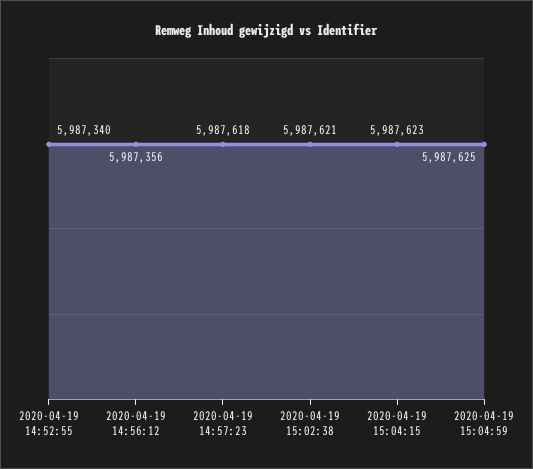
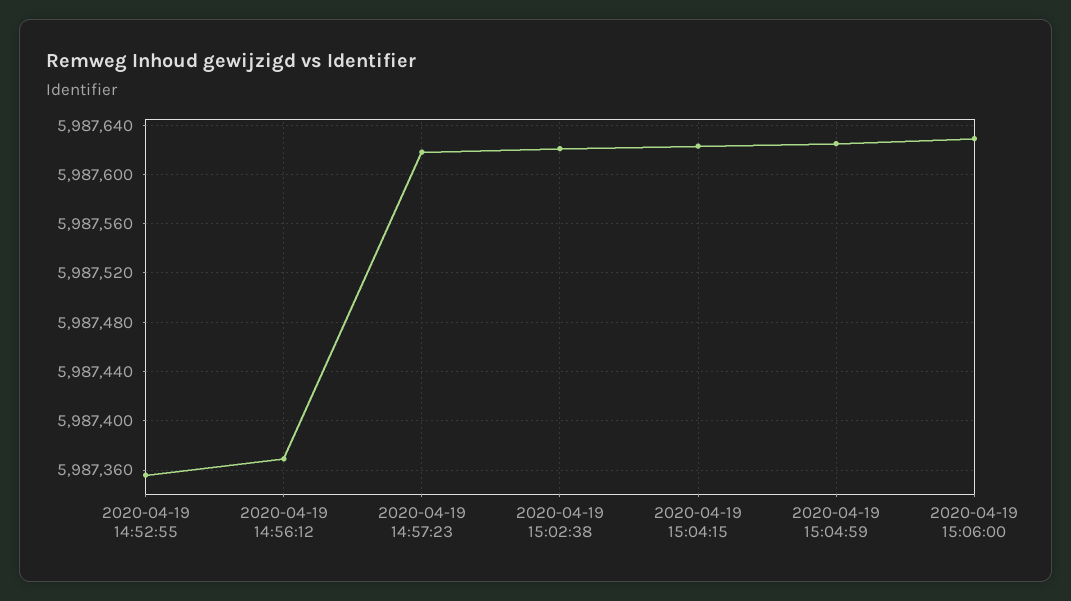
2020-04-19 14:52:55: 5987340 -> 5987355
2020-04-19 14:56:12: 5987356 -> 5987370
2020-04-19 15:06:00: none -> 5987630

